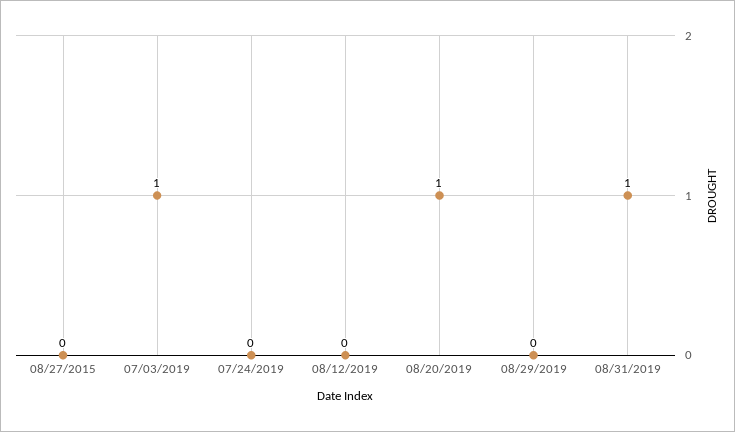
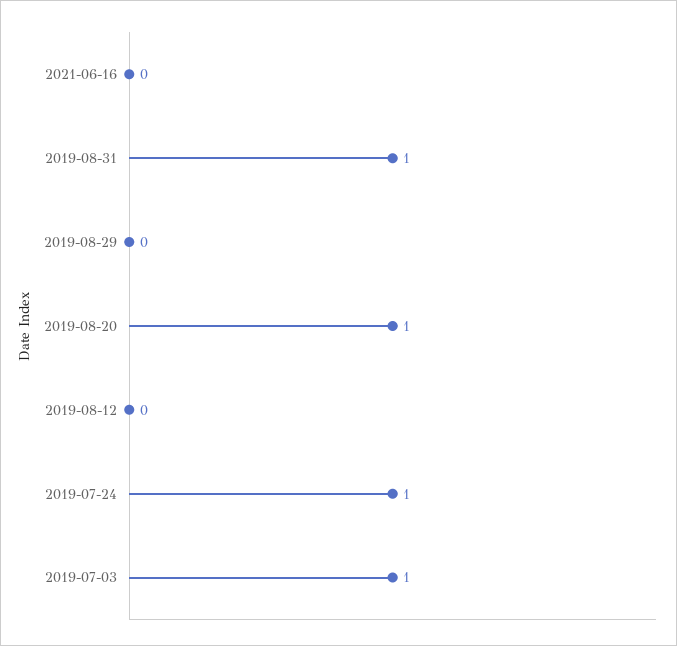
08/27/2015: 0 -> none
07/24/2019: 0 -> 1
2021-06-16: none -> 0

